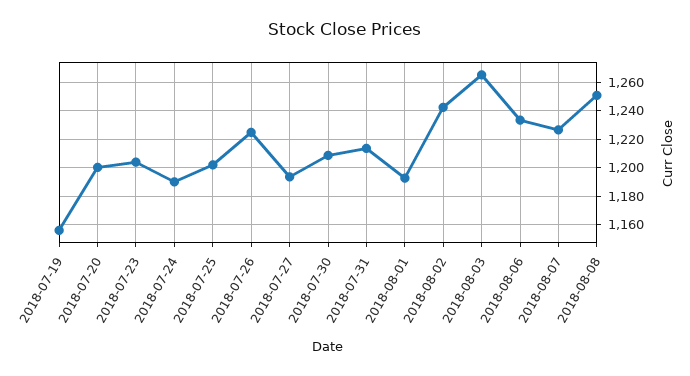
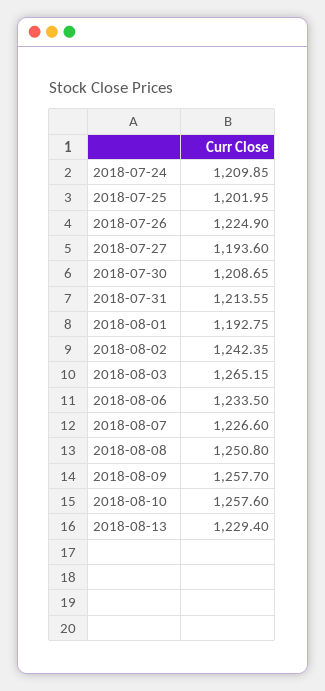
2018-07-19: 1155 -> none
2018-07-20: 1200 -> none
2018-07-23: 1205 -> none
2018-07-24: 1190 -> 1209.85
2018-08-09: none -> 1257.7
2018-08-10: none -> 1257.6
2018-08-13: none -> 1229.4

